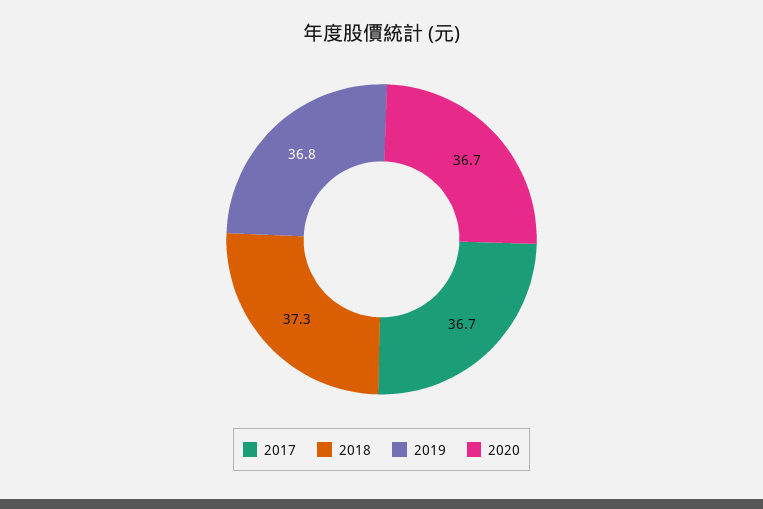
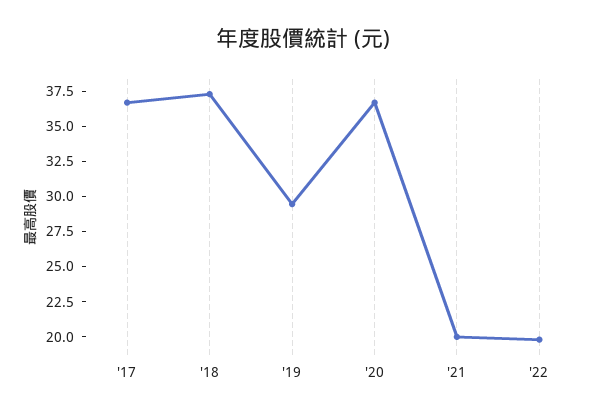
2019: 36.8 -> 30
'21: none -> 20
'22: none -> 20

